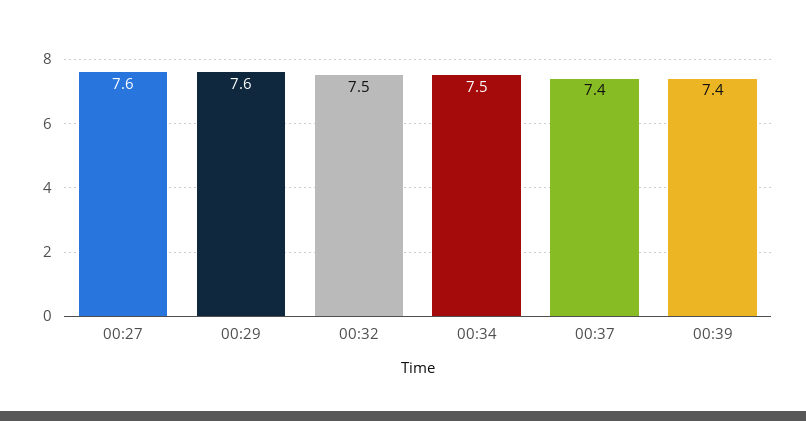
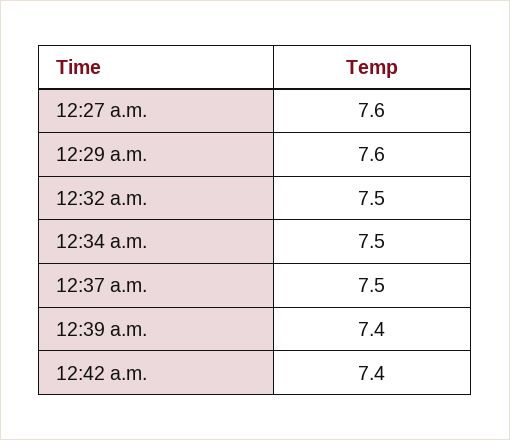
00:37: 7.4 -> 7.5
12:42 a.m.: none -> 7.4

